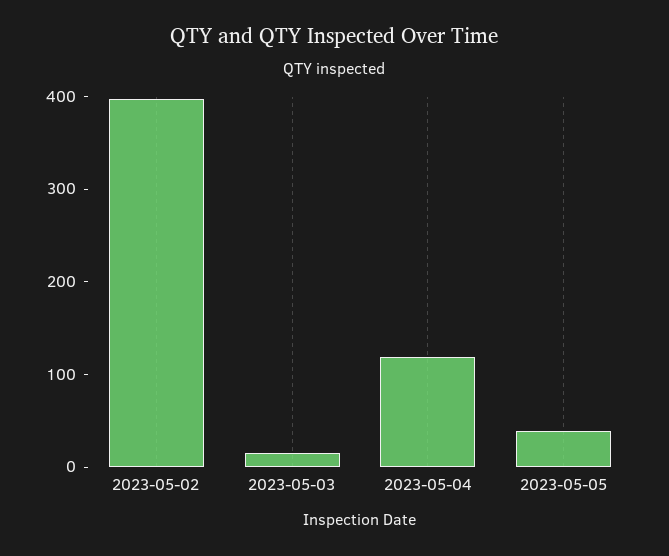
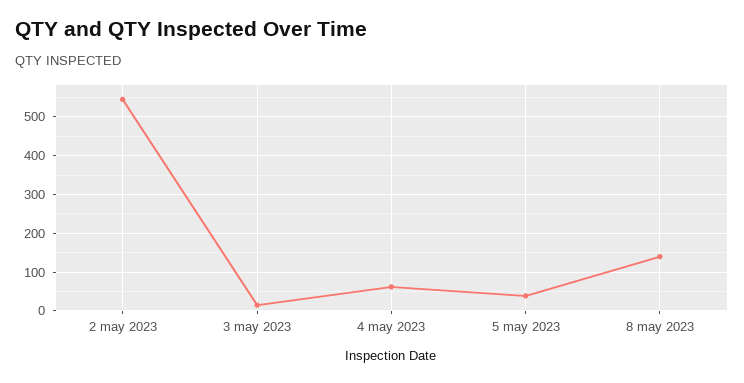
2023-05-02: 400 -> 540
2023-05-04: 120 -> 60
8 may 2023: none -> 140

